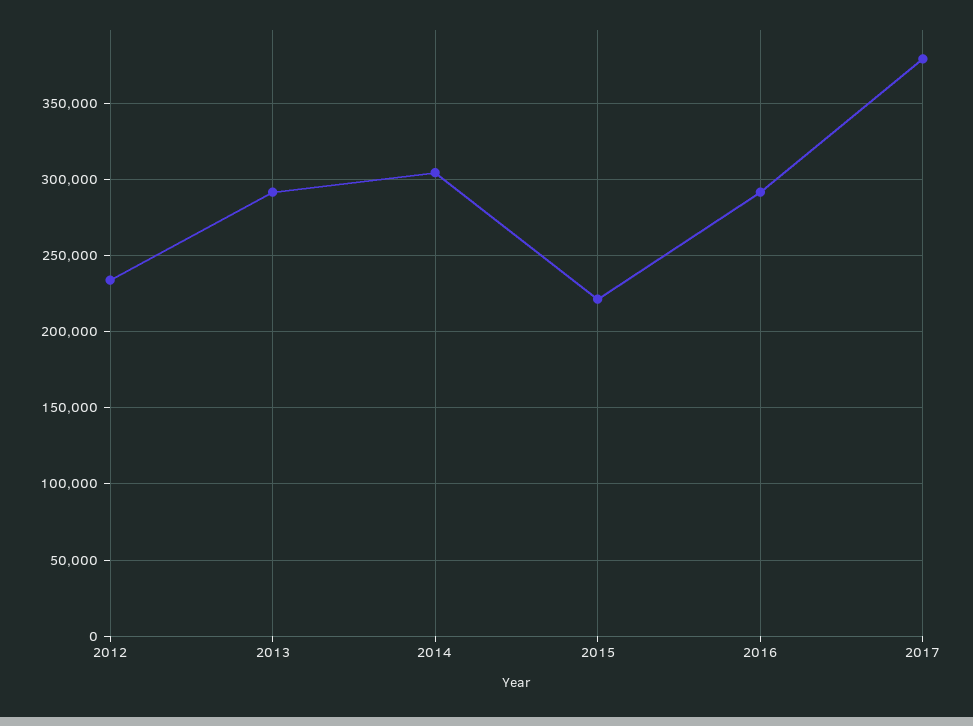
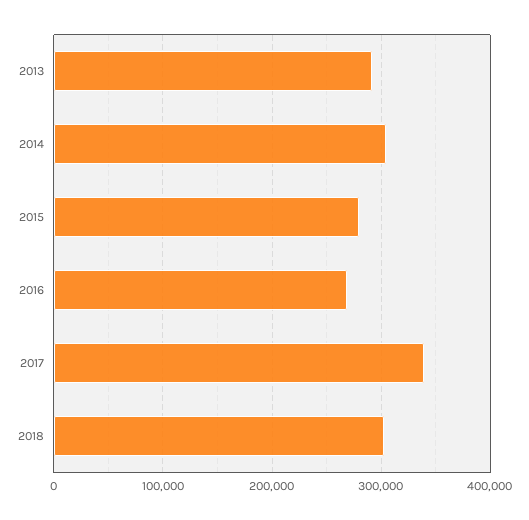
2012: 235000 -> none
2015: 220000 -> 280000
2016: 290000 -> 270000
2017: 380000 -> 340000
2018: none -> 300000

